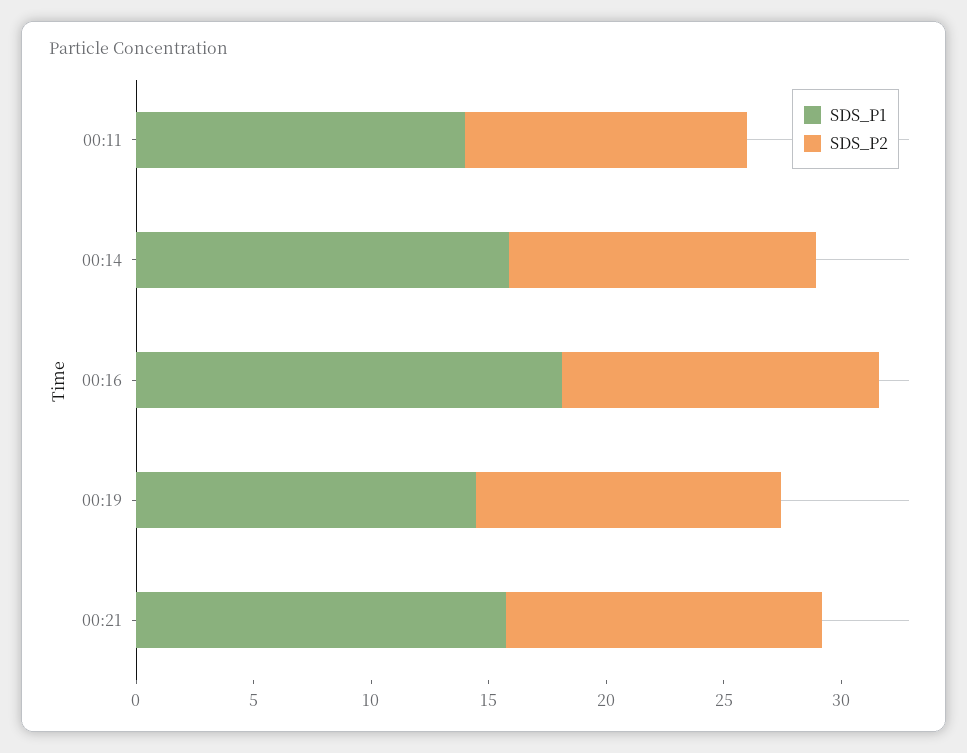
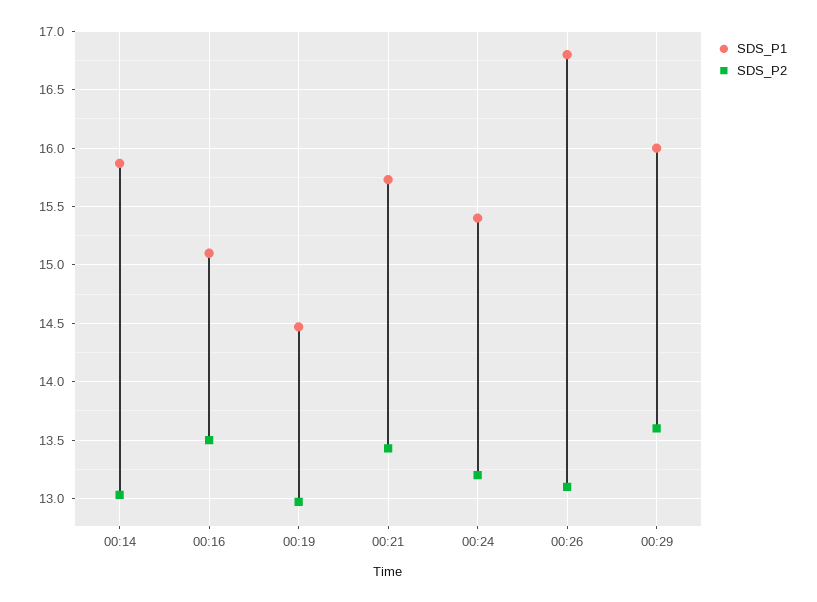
SDS_P1, 00:11: 14 -> none
SDS_P2, 00:11: 12 -> none
SDS_P1, 00:16: 18 -> 15.1
SDS_P1, 00:24: none -> 15.4
SDS_P2, 00:24: none -> 13.2
SDS_P1, 00:26: none -> 16.8
SDS_P2, 00:26: none -> 13.1
SDS_P1, 00:29: none -> 16
SDS_P2, 00:29: none -> 13.6

